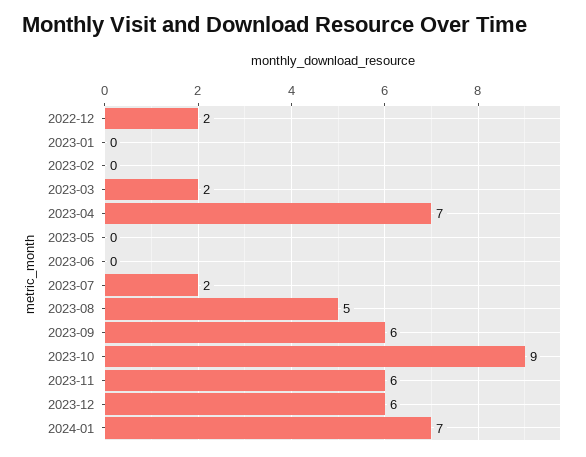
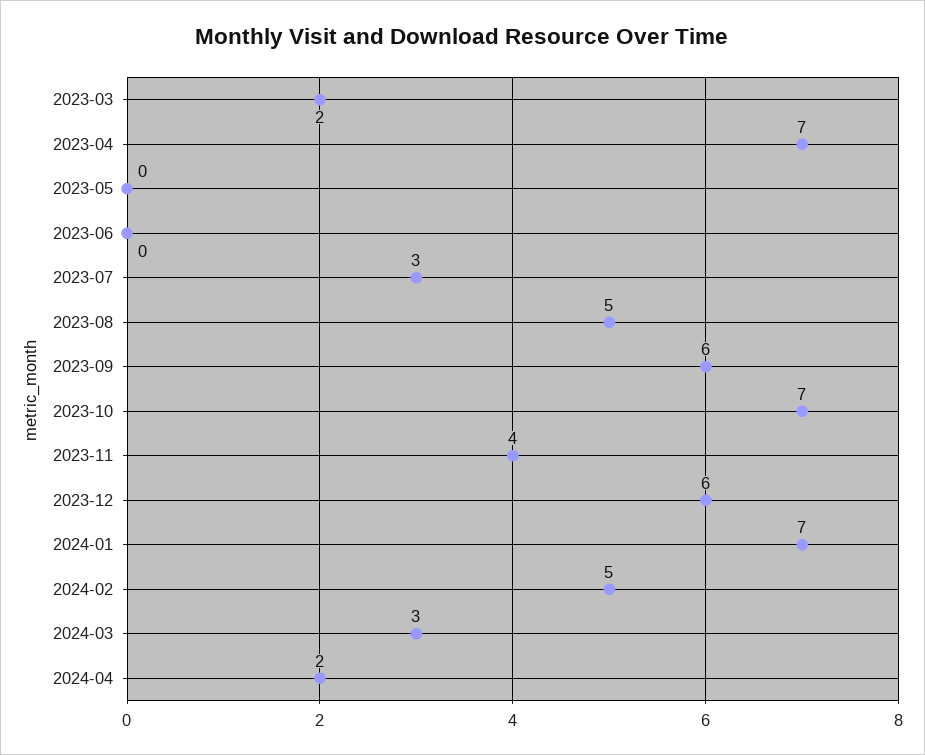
2022-12: 2 -> none
2023-01: 0 -> none
2023-02: 0 -> none
2023-07: 2 -> 3
2023-10: 9 -> 7
2023-11: 6 -> 4
2024-02: none -> 5
2024-03: none -> 3
2024-04: none -> 2

